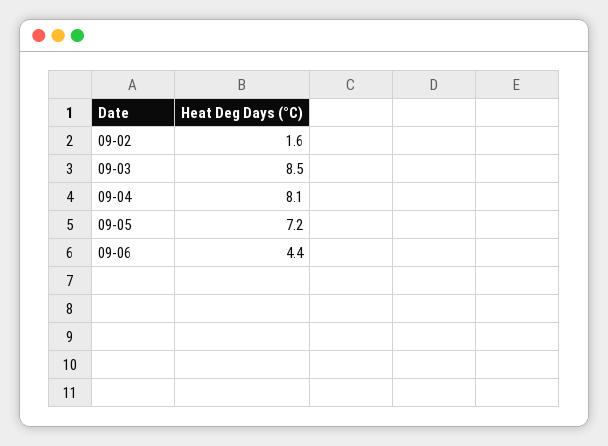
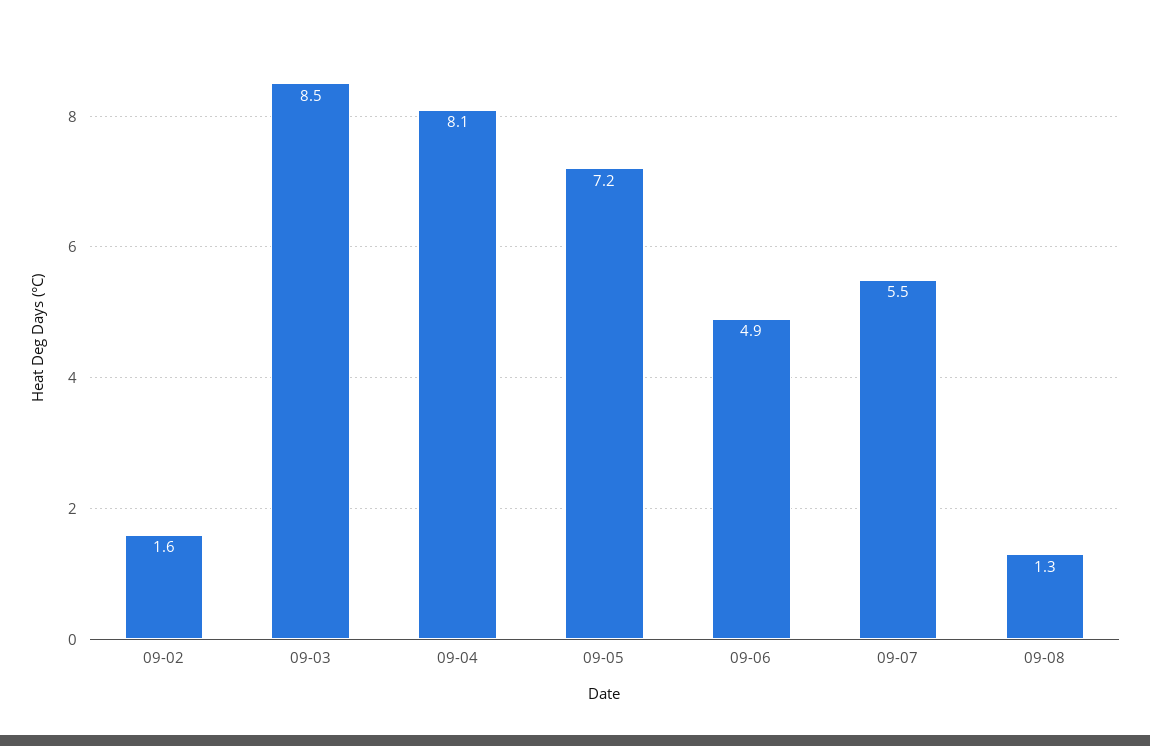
09-06: 4.4 -> 4.9
09-07: none -> 5.5
09-08: none -> 1.3

